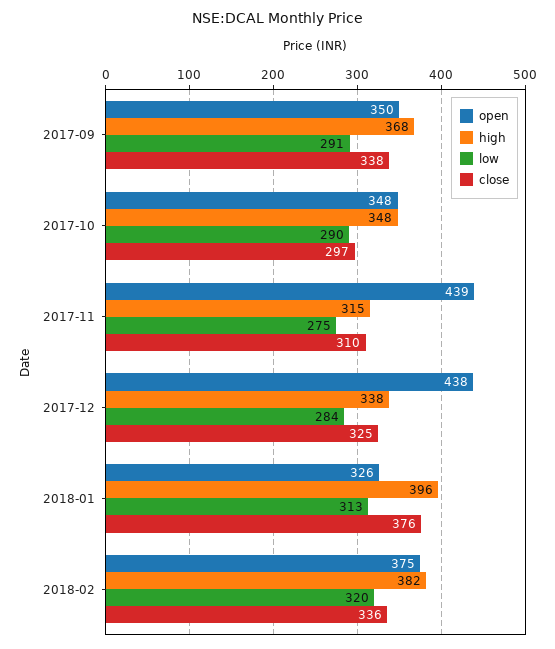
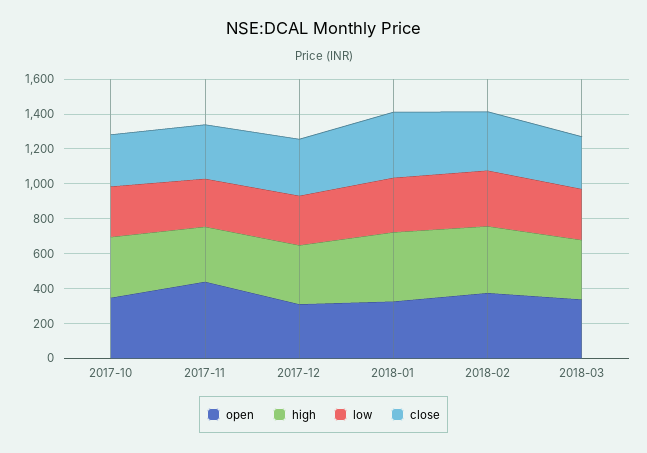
open, 2017-09: 350 -> none
high, 2017-09: 368 -> none
low, 2017-09: 291 -> none
close, 2017-09: 338 -> none
open, 2017-12: 438 -> 300
open, 2018-03: none -> 350
high, 2018-03: none -> 350
low, 2018-03: none -> 300
close, 2018-03: none -> 300

